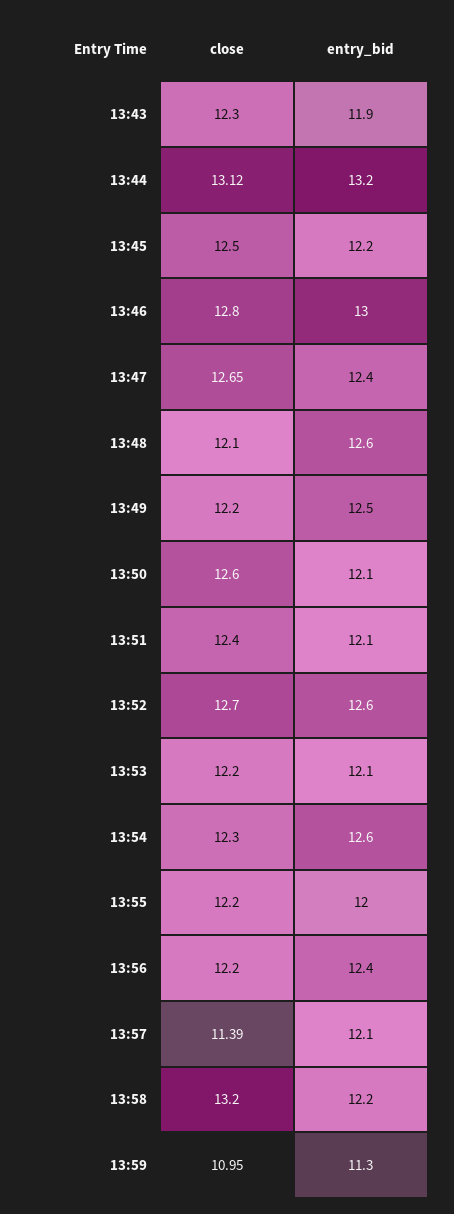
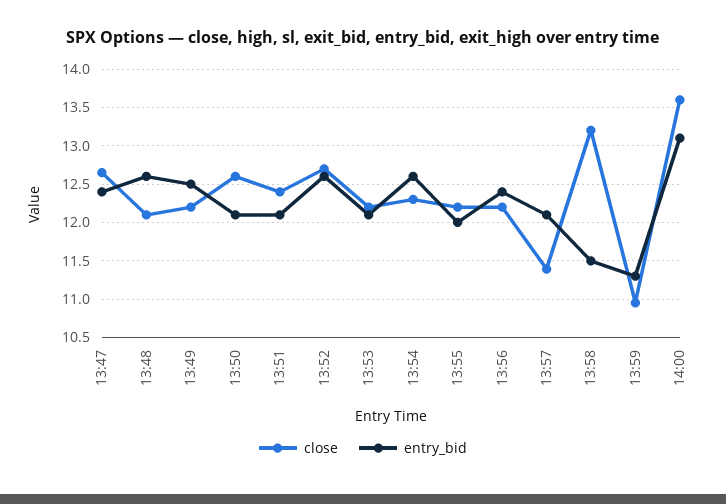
close, 13:43: 12.3 -> none
entry_bid, 13:43: 11.9 -> none
close, 13:44: 13.12 -> none
entry_bid, 13:44: 13.2 -> none
close, 13:45: 12.5 -> none
entry_bid, 13:45: 12.2 -> none
close, 13:46: 12.8 -> none
entry_bid, 13:46: 13 -> none
entry_bid, 13:58: 12.2 -> 11.5
close, 14:00: none -> 13.6
entry_bid, 14:00: none -> 13.1

